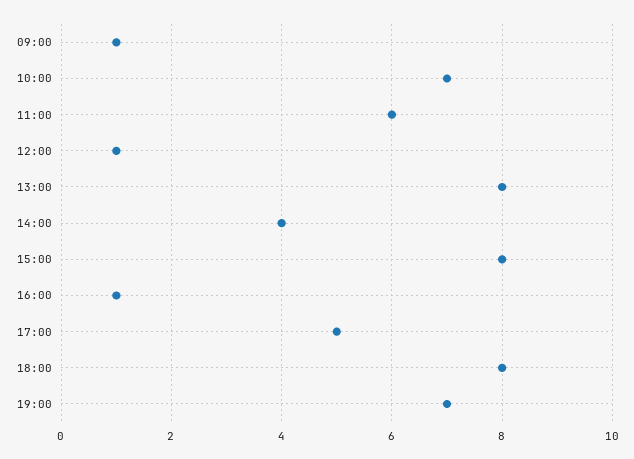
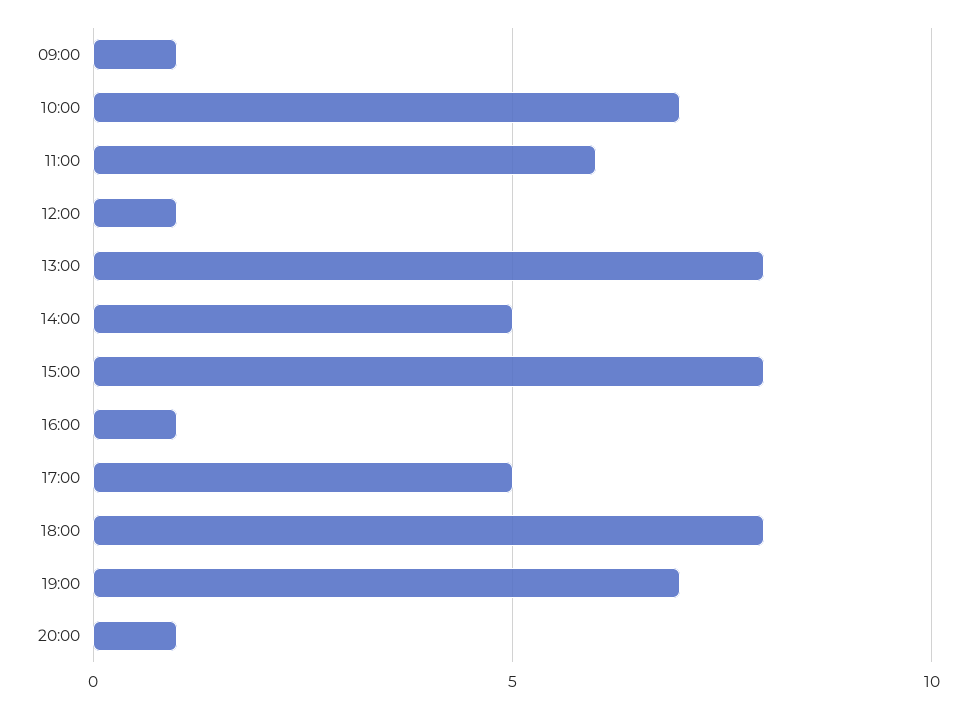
14:00: 4 -> 5
20:00: none -> 1

